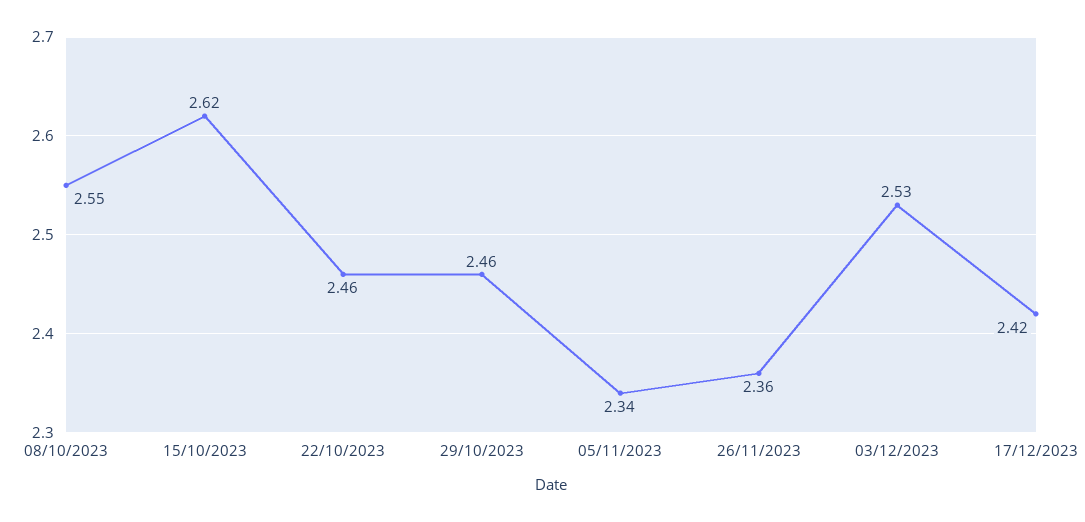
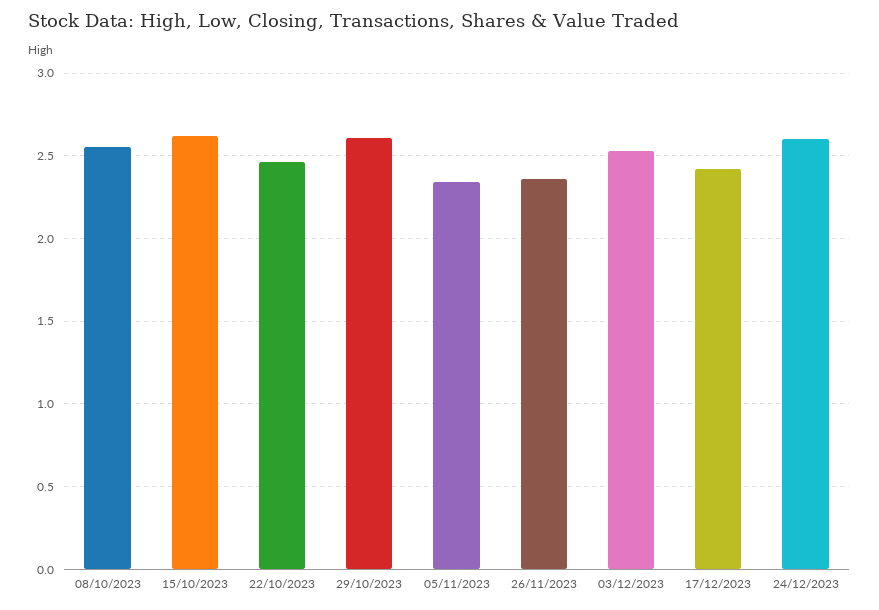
29/10/2023: 2.46 -> 2.6
24/12/2023: none -> 2.6

